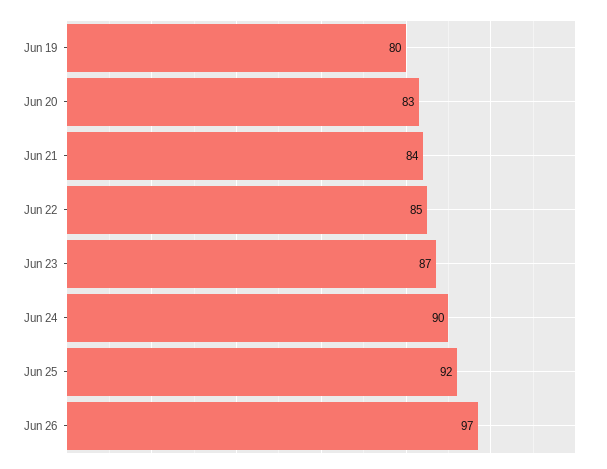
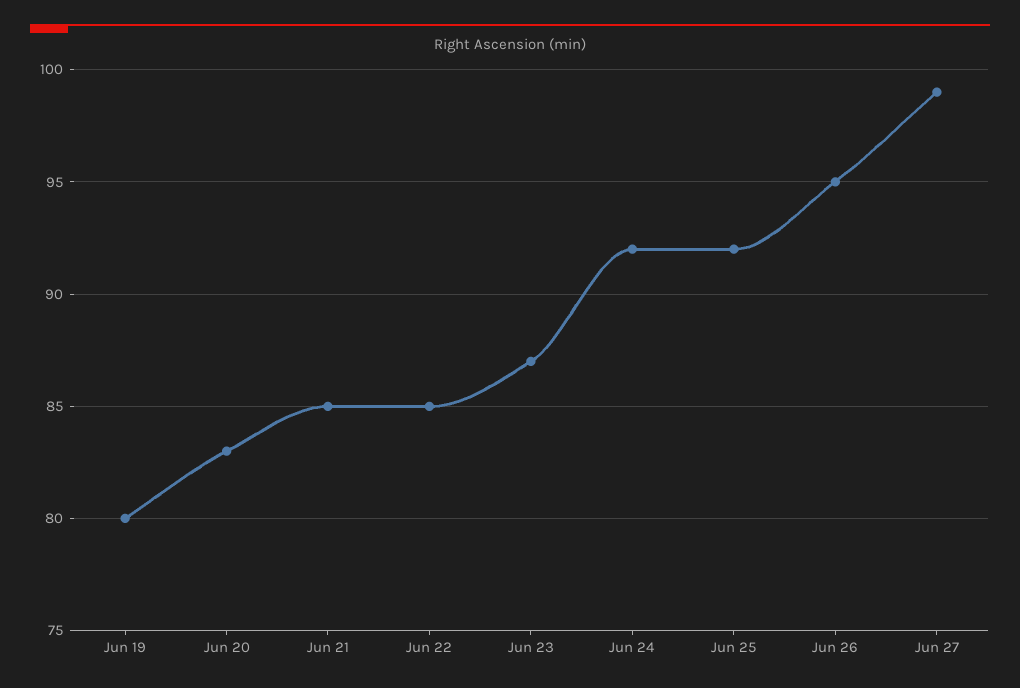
Jun 21: 84 -> 85
Jun 24: 90 -> 92
Jun 26: 97 -> 95
Jun 27: none -> 99

